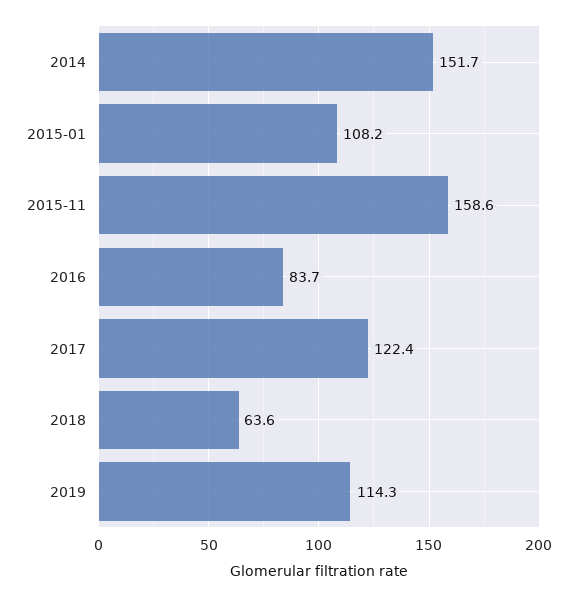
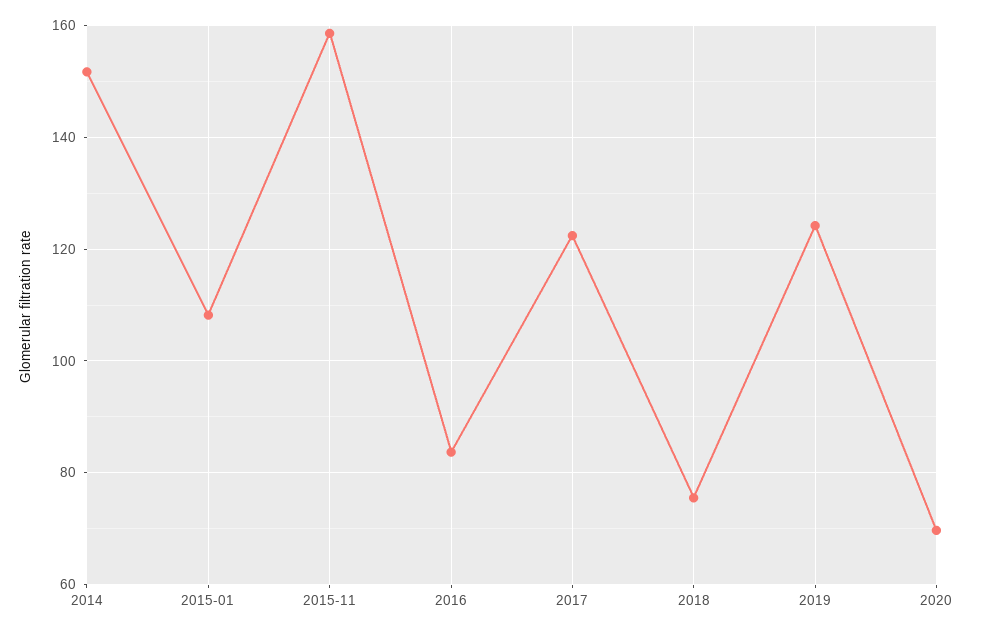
2018: 63.6 -> 76
2019: 114.3 -> 124
2020: none -> 70

